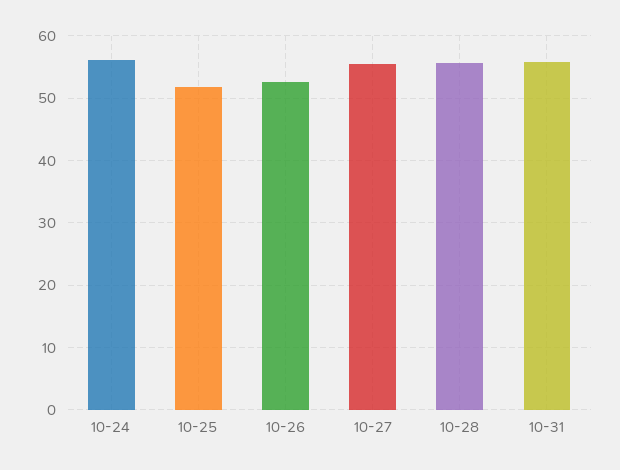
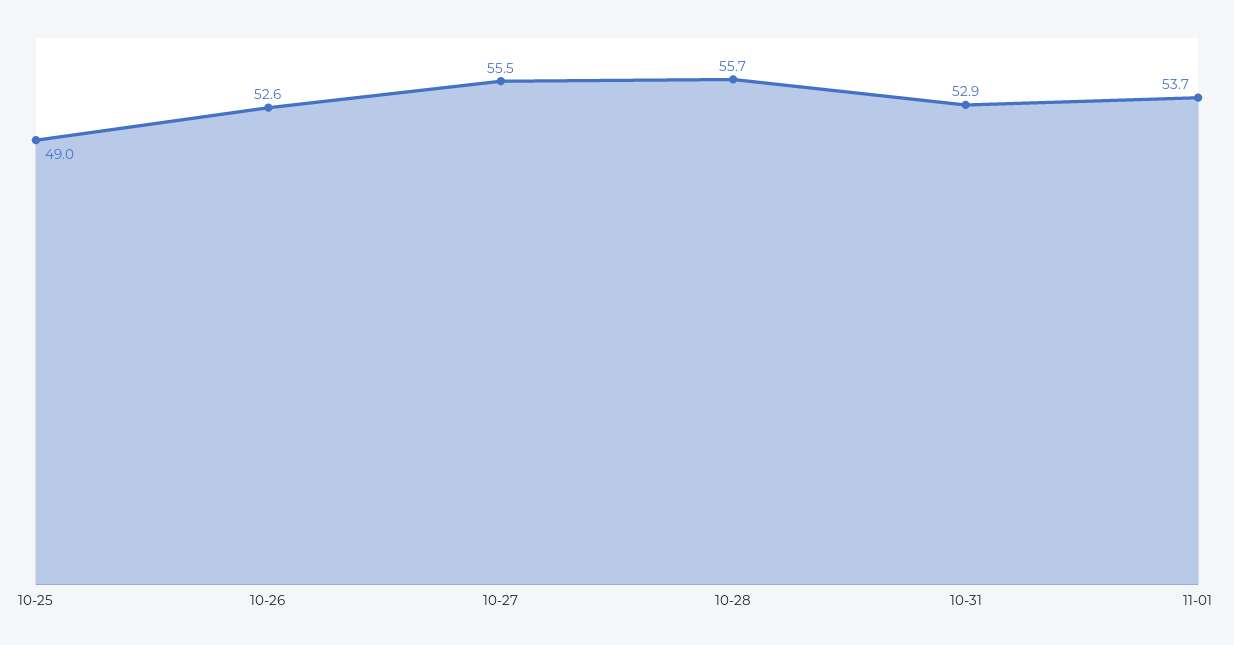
10-24: 56 -> none
10-25: 52 -> 49
10-31: 56 -> 52.9
11-01: none -> 53.7

